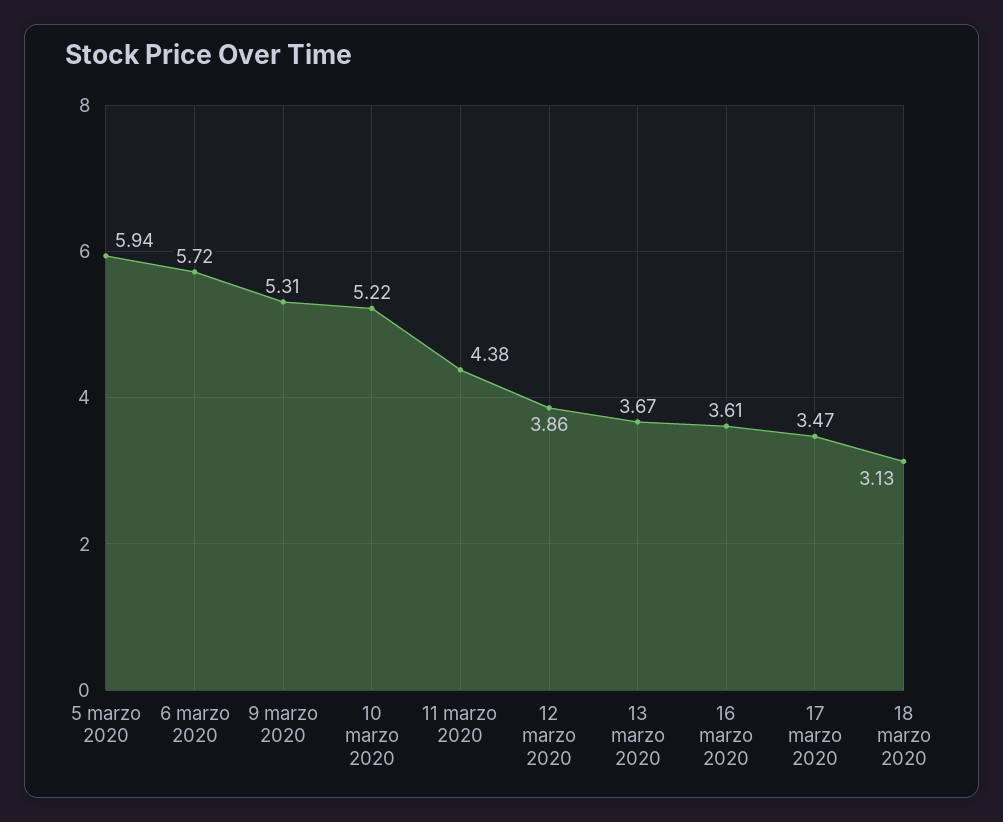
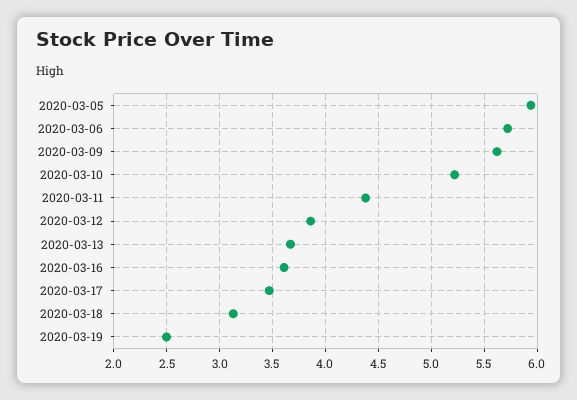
9 marzo 2020: 5.31 -> 5.6
2020-03-19: none -> 2.5

